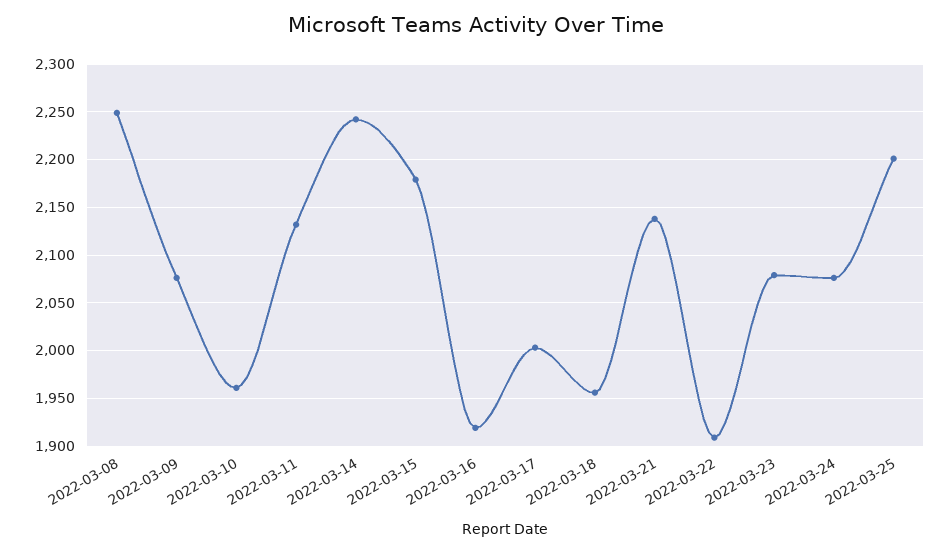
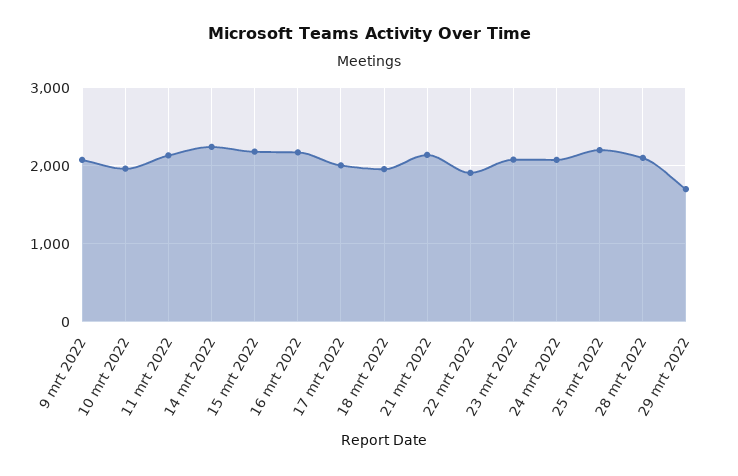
2022-03-08: 2250 -> none
2022-03-16: 1920 -> 2200
28 mrt 2022: none -> 2100
29 mrt 2022: none -> 1700

